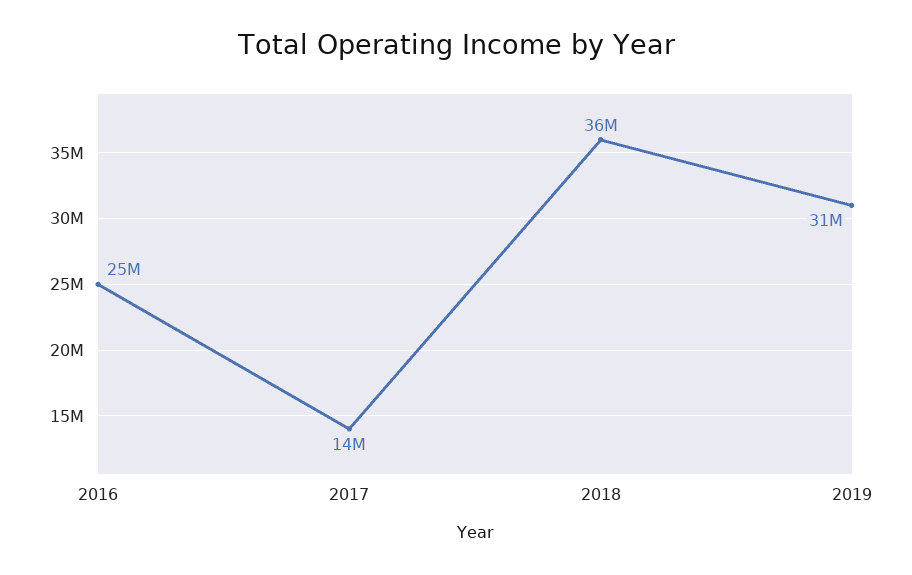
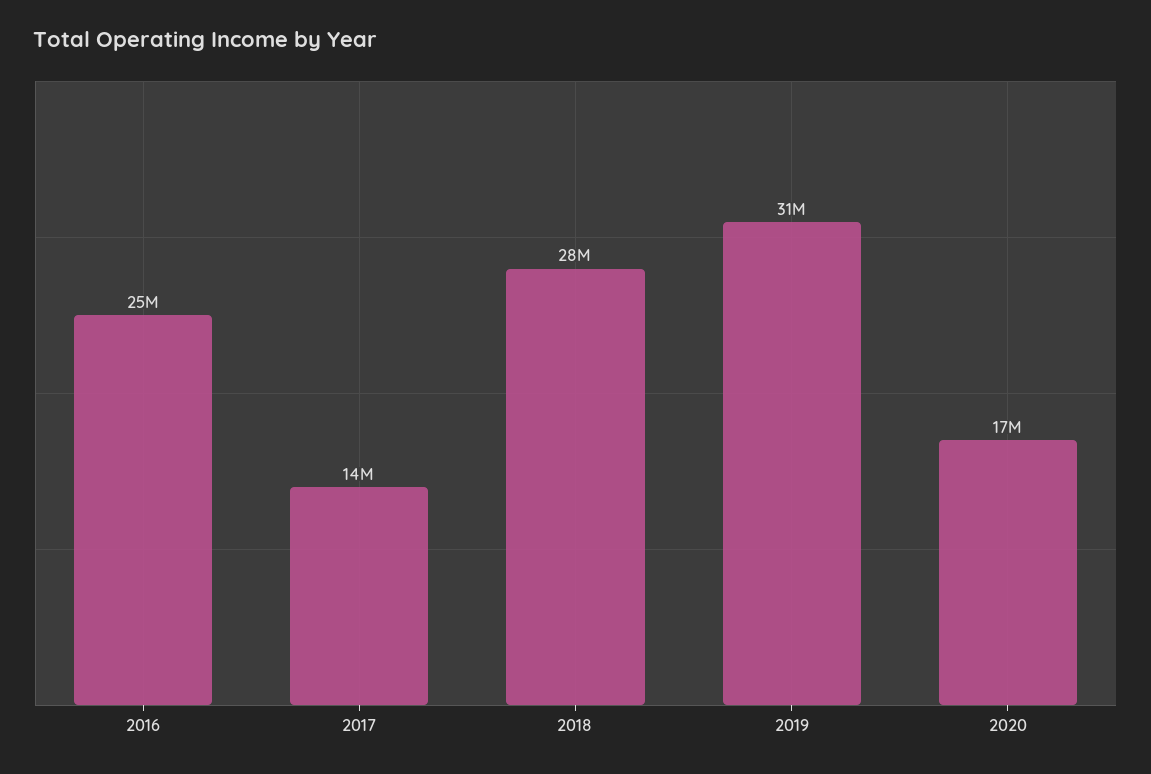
2018: 36000000 -> 28000000
2020: none -> 17000000

